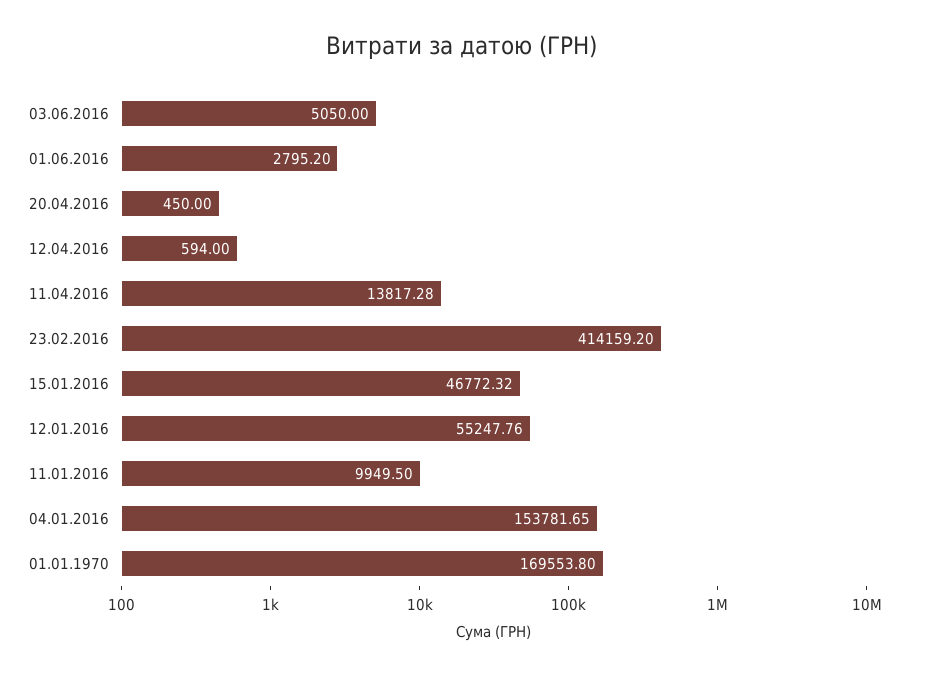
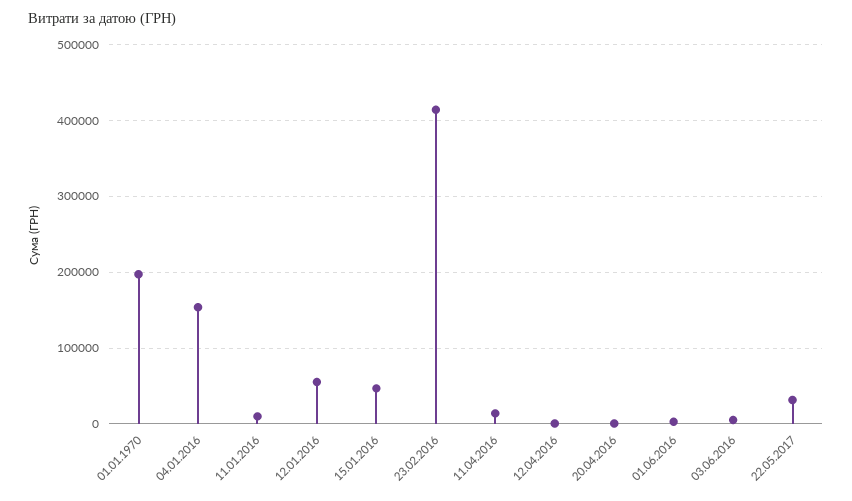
01.01.1970: 169553.8 -> 200000
22.05.2017: none -> 30000

